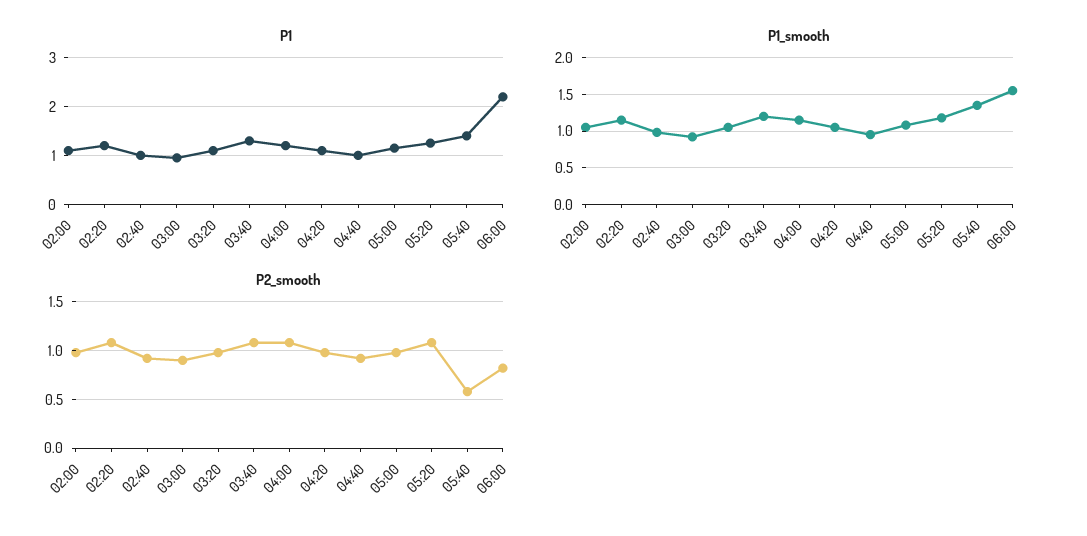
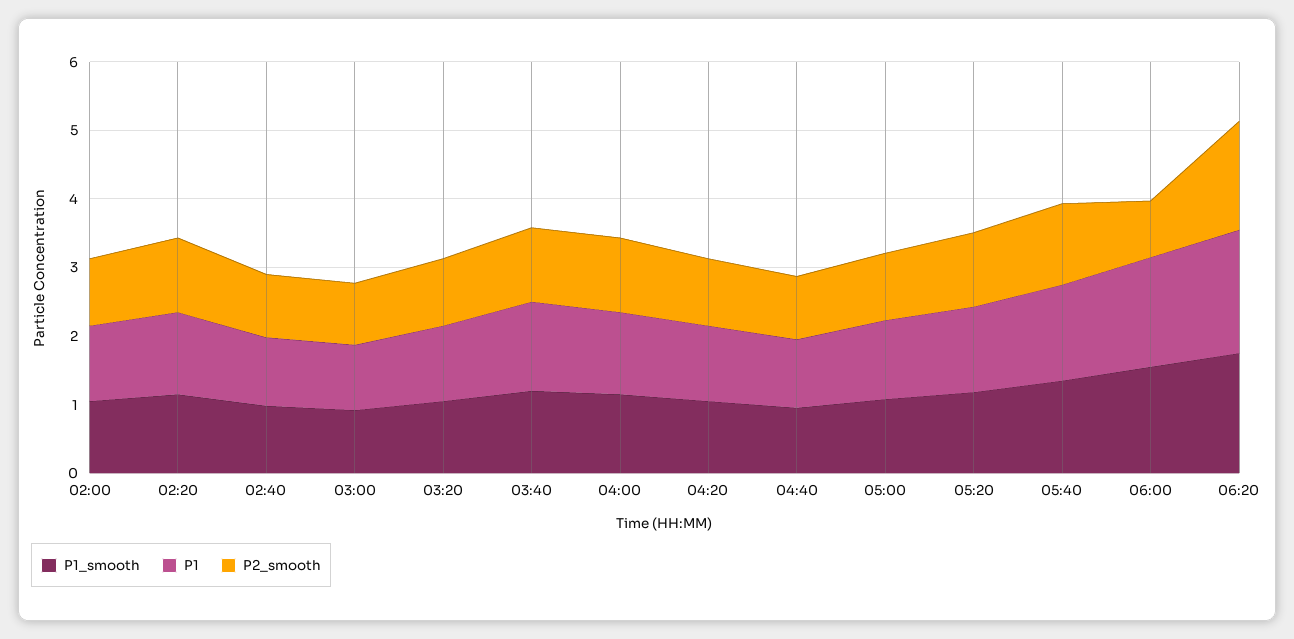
P1, 06:00: 2.2 -> 1.6
P2_smooth, 05:40: 0.6 -> 1.2
P1_smooth, 06:20: none -> 1.8
P1, 06:20: none -> 1.8
P2_smooth, 06:20: none -> 1.6

